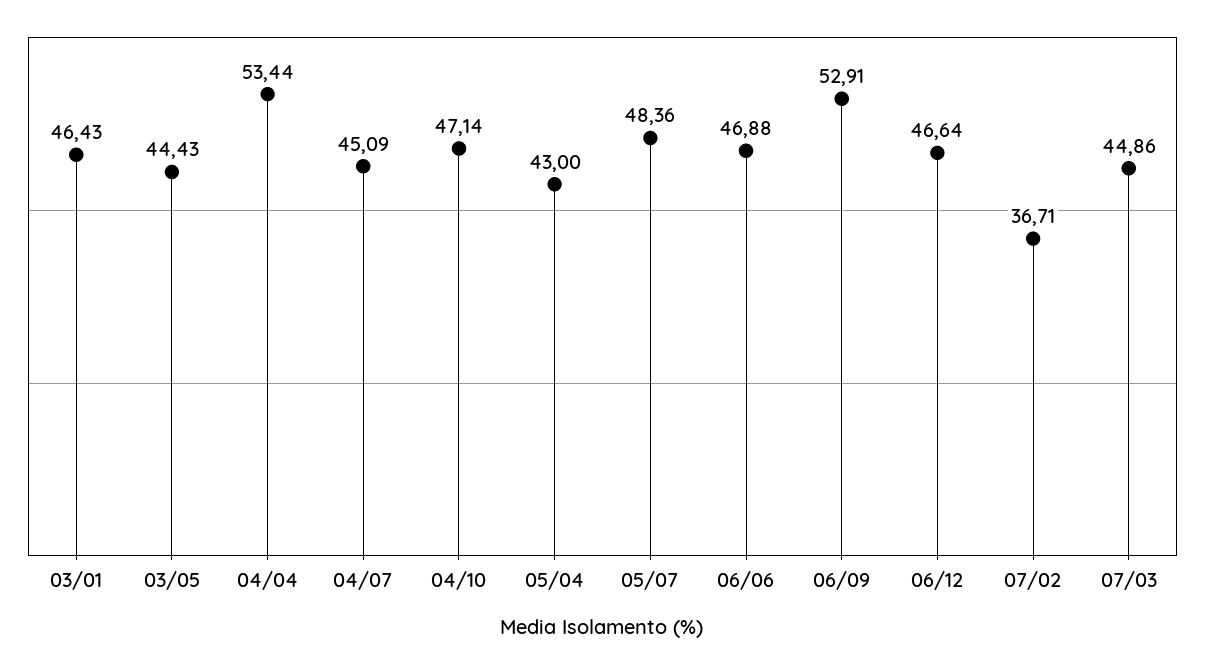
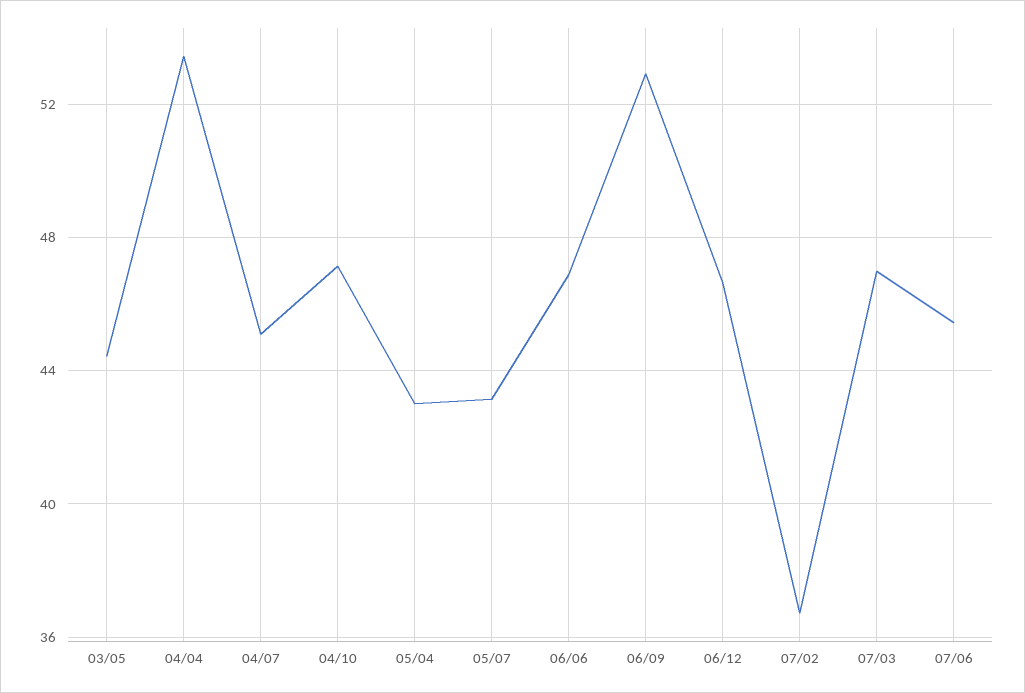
03/01: 46.43 -> none
05/07: 48.36 -> 43
07/03: 44.86 -> 47
07/06: none -> 45.5

